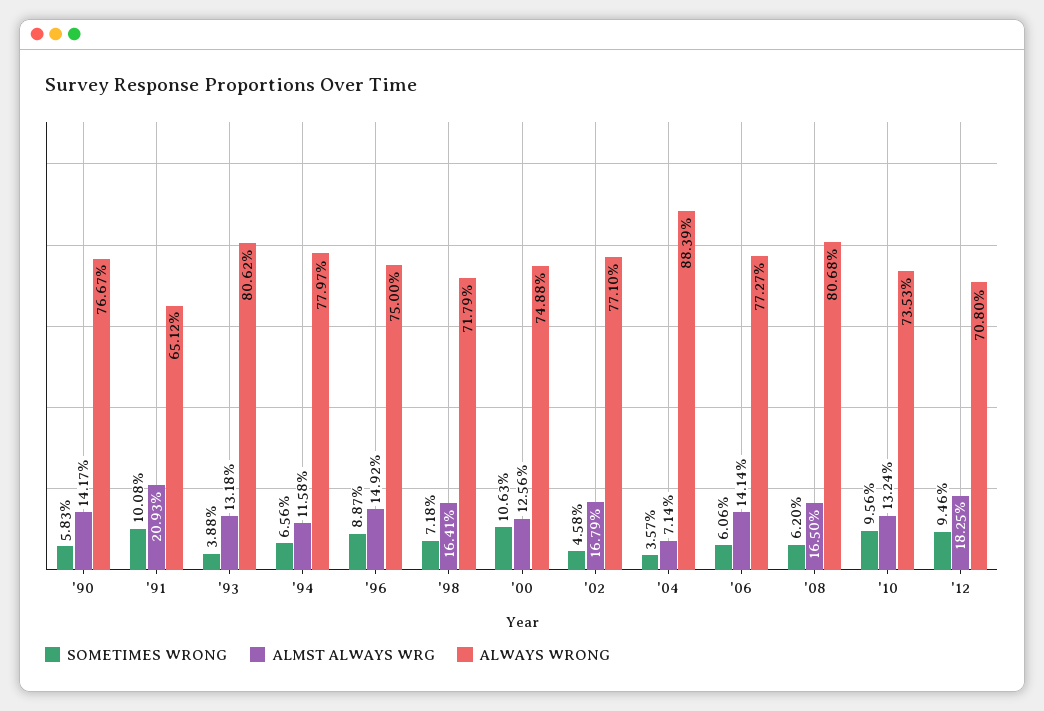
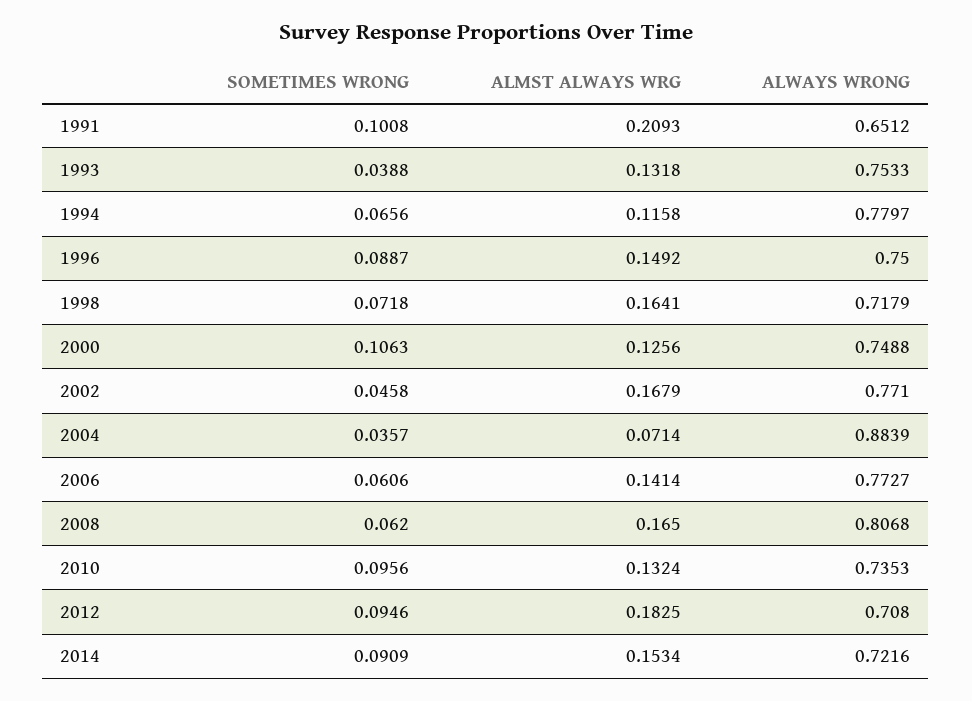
SOMETIMES WRONG, '90: 0.0583 -> none
ALMST ALWAYS WRG, '90: 0.1417 -> none
ALWAYS WRONG, '90: 0.7667 -> none
ALWAYS WRONG, '93: 0.8062 -> 0.7533
SOMETIMES WRONG, 2014: none -> 0.0909
ALMST ALWAYS WRG, 2014: none -> 0.1534
ALWAYS WRONG, 2014: none -> 0.7216

